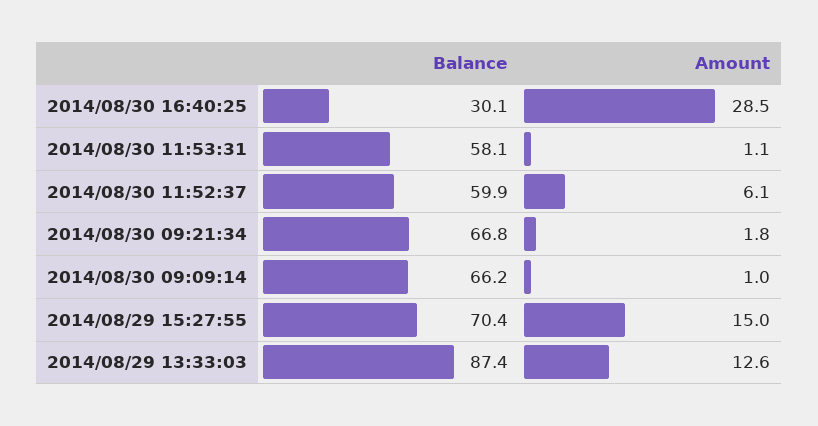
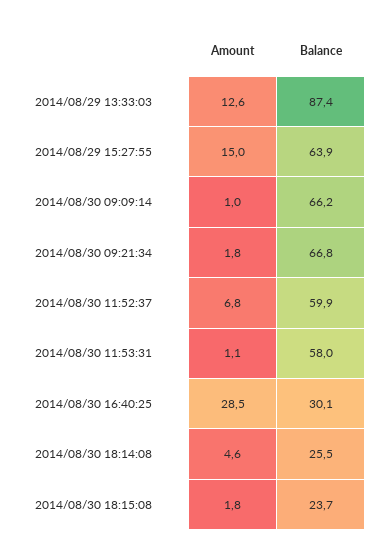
Balance, 2014/08/30 11:53:31: 58.1 -> 58
Amount, 2014/08/30 11:52:37: 6.1 -> 6.8
Balance, 2014/08/29 15:27:55: 70.4 -> 63.9
Amount, 2014/08/30 18:14:08: none -> 4.6
Balance, 2014/08/30 18:14:08: none -> 25.5
Amount, 2014/08/30 18:15:08: none -> 1.8
Balance, 2014/08/30 18:15:08: none -> 23.7

